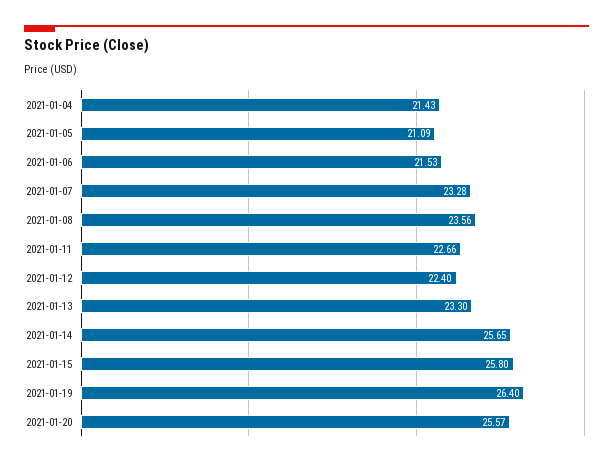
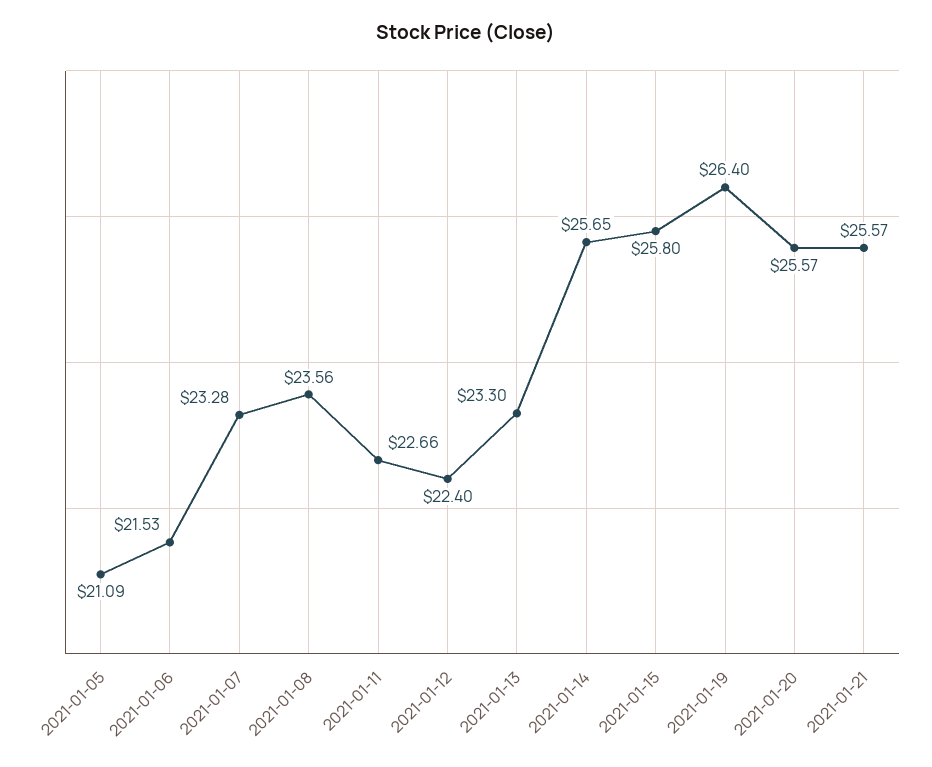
2021-01-04: 21.43 -> none
2021-01-21: none -> 25.57

